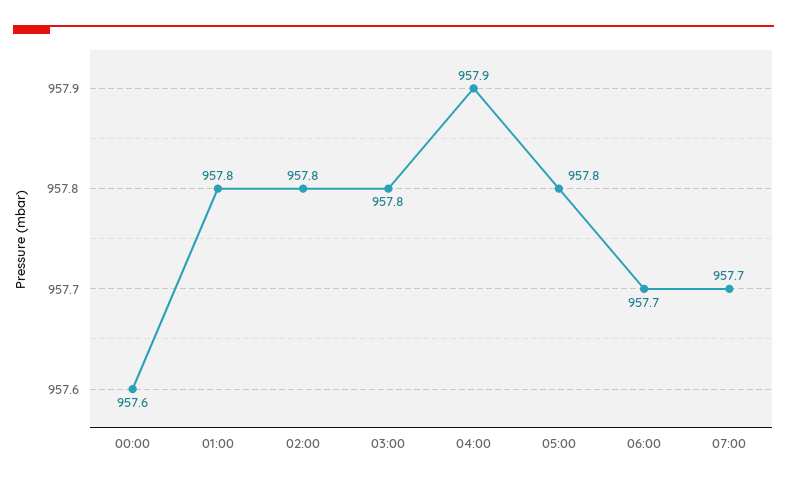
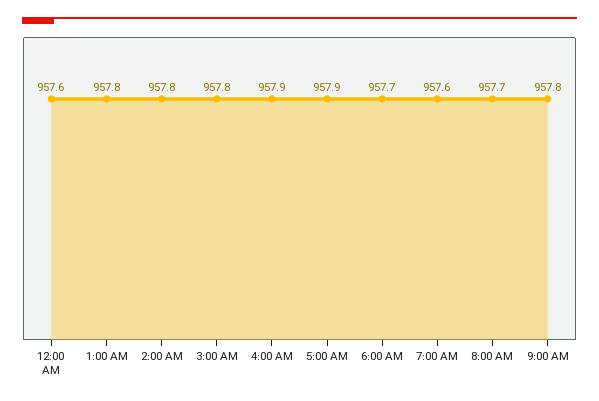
05:00: 957.8 -> 957.9
07:00: 957.7 -> 957.6
8:00 AM: none -> 957.7
9:00 AM: none -> 957.8

